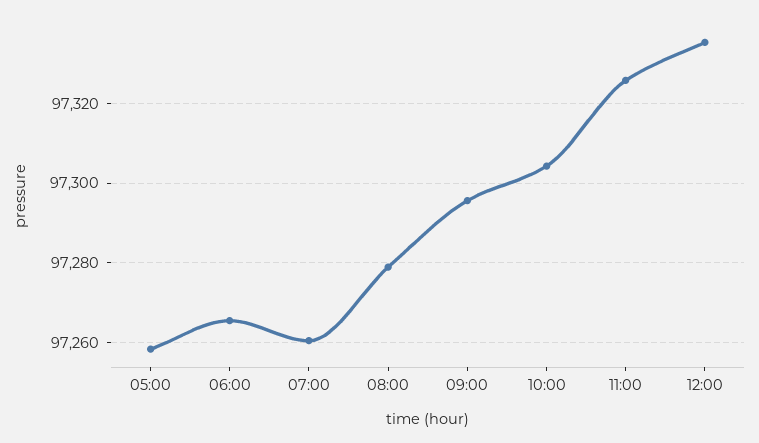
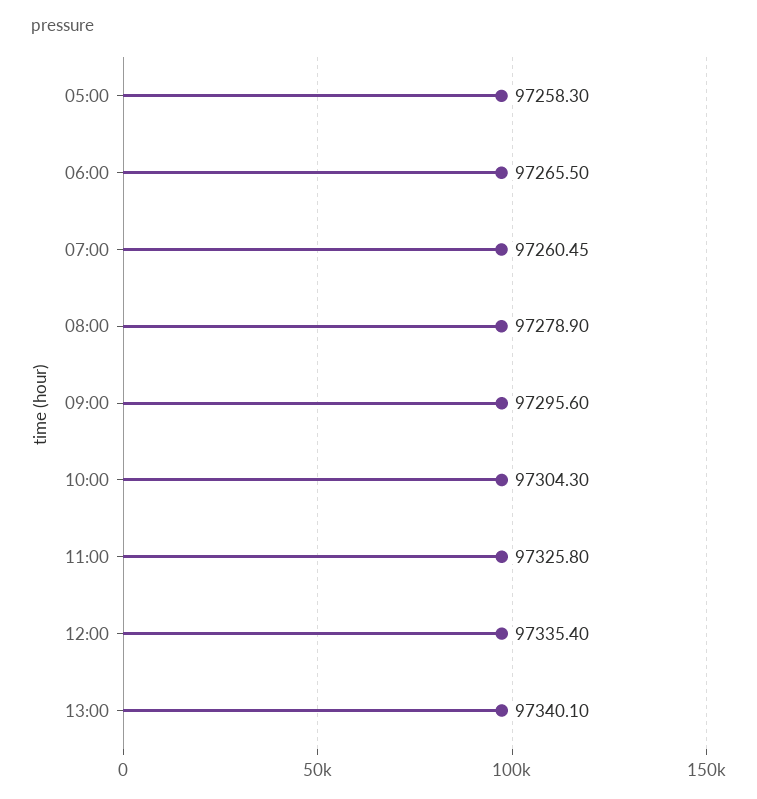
13:00: none -> 97340.1

